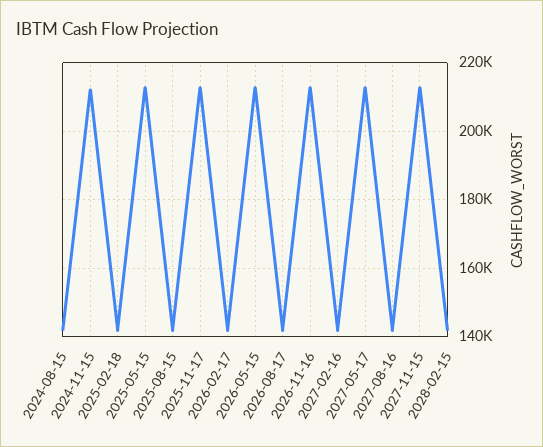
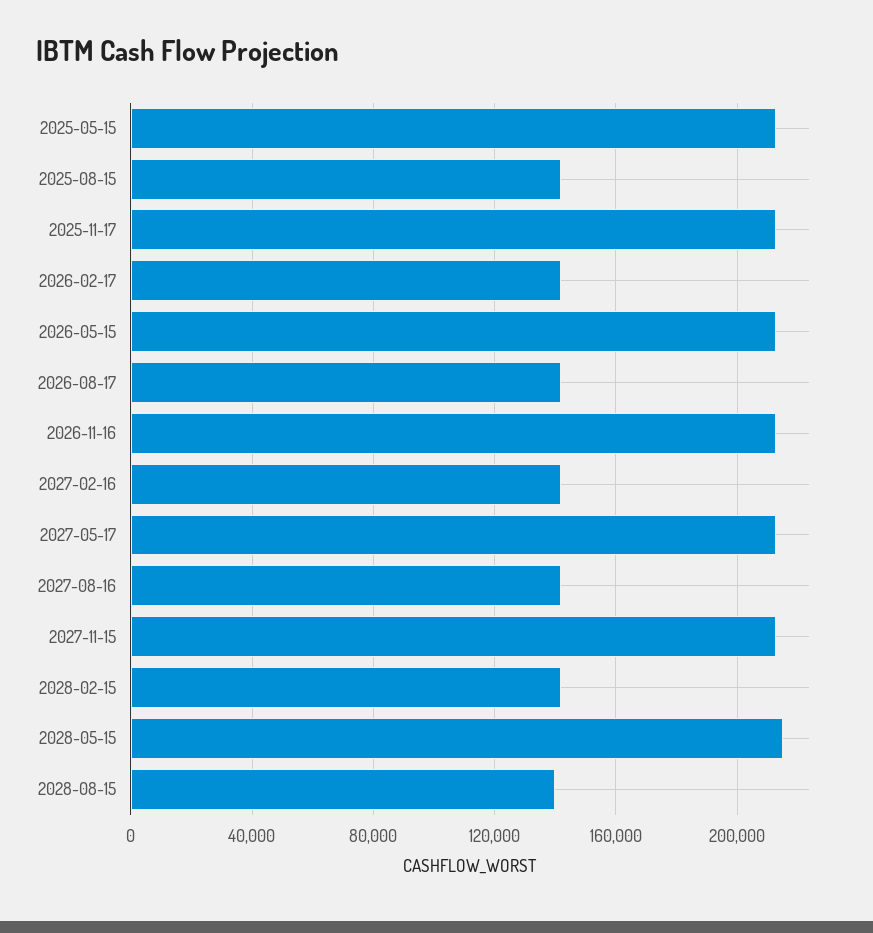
2024-08-15: 142000 -> none
2024-11-15: 212000 -> none
2025-02-18: 142000 -> none
2028-05-15: none -> 215000
2028-08-15: none -> 140000

